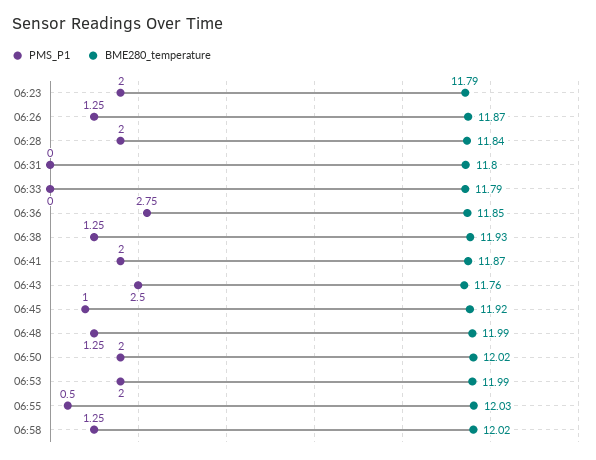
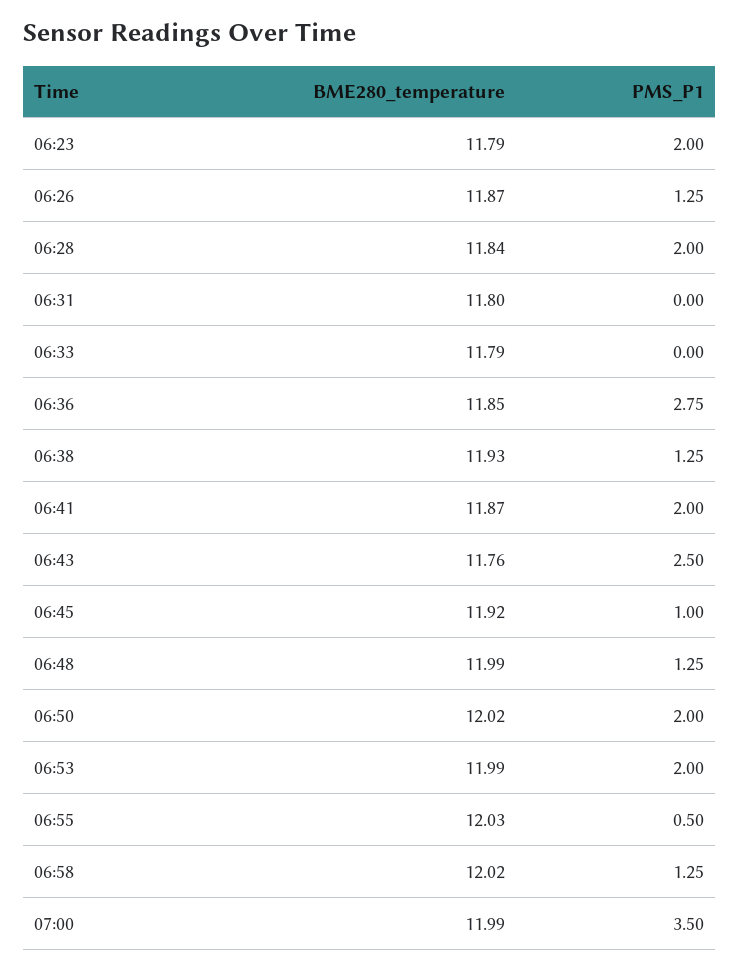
BME280_temperature, 07:00: none -> 11.99
PMS_P1, 07:00: none -> 3.5

